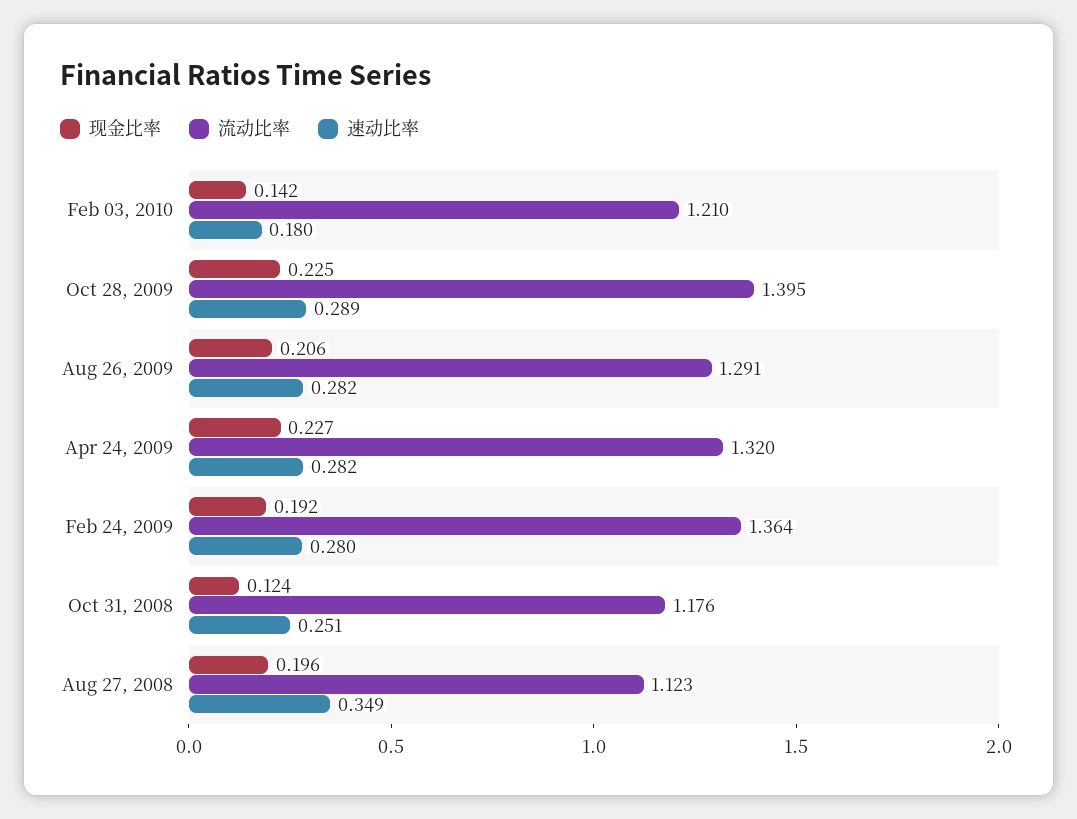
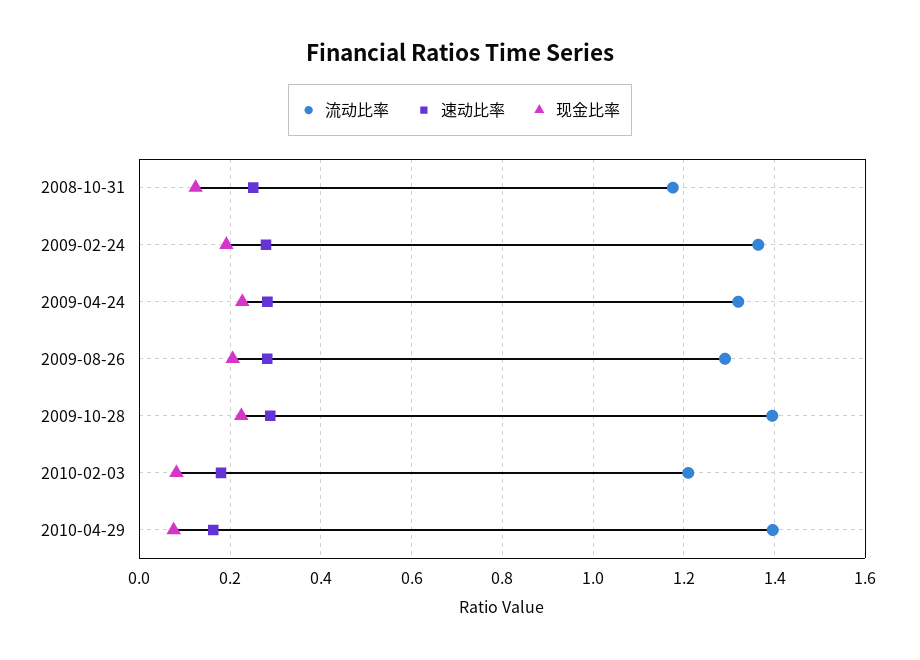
现金比率, Feb 03, 2010: 0.142 -> 0.08
现金比率, Aug 27, 2008: 0.196 -> none
流动比率, Aug 27, 2008: 1.123 -> none
速动比率, Aug 27, 2008: 0.349 -> none
流动比率, 2010-04-29: none -> 1.4
速动比率, 2010-04-29: none -> 0.16
现金比率, 2010-04-29: none -> 0.08

